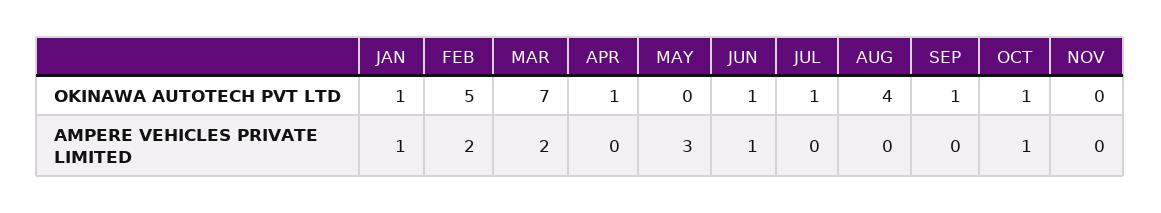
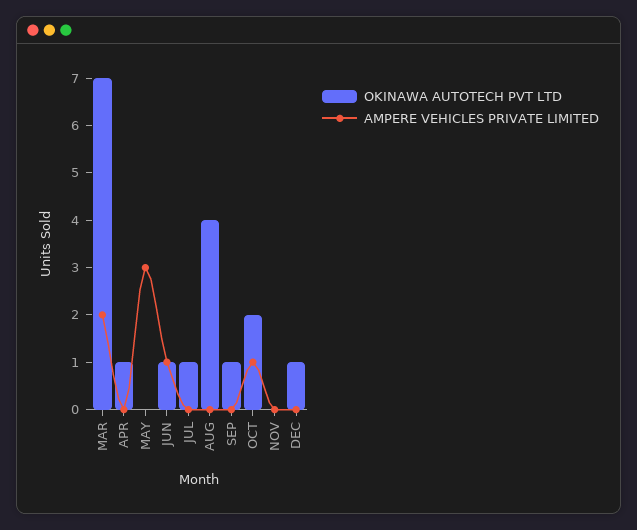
OKINAWA AUTOTECH PVT LTD, JAN: 1 -> none
OKINAWA AUTOTECH PVT LTD, FEB: 5 -> none
OKINAWA AUTOTECH PVT LTD, OCT: 1 -> 2
AMPERE VEHICLES PRIVATE LIMITED, JAN: 1 -> none
AMPERE VEHICLES PRIVATE LIMITED, FEB: 2 -> none
OKINAWA AUTOTECH PVT LTD, DEC: none -> 1
AMPERE VEHICLES PRIVATE LIMITED, DEC: none -> 0

